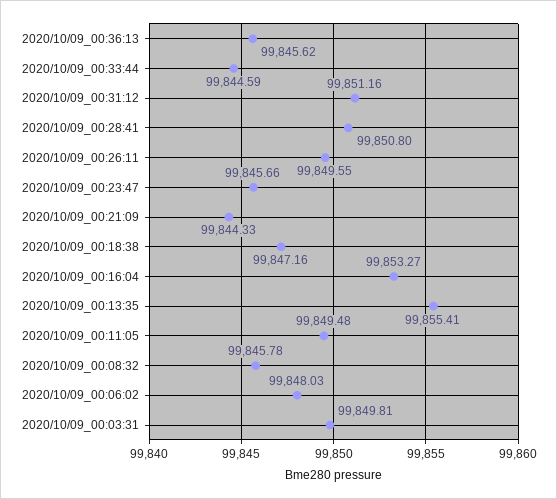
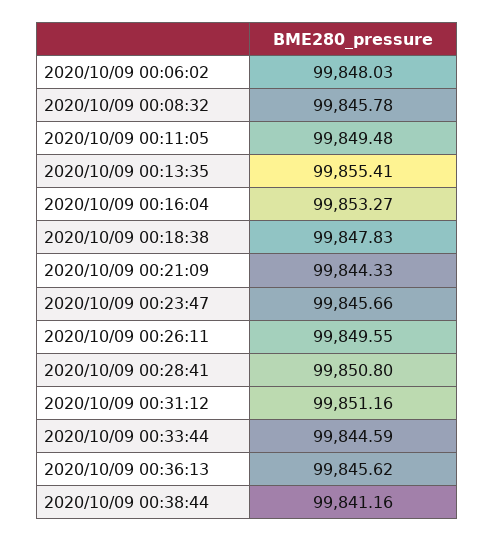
2020/10/09_00:18:38: 99847.16 -> 99847.83
2020/10/09_00:03:31: 99849.81 -> none
2020/10/09 00:38:44: none -> 99841.16

